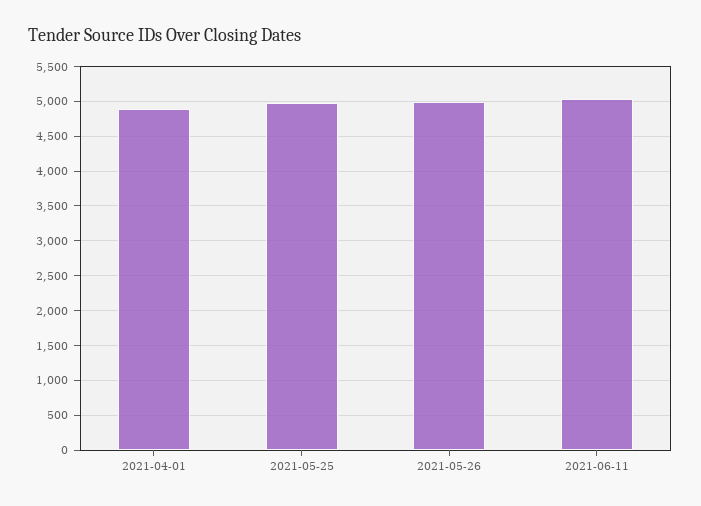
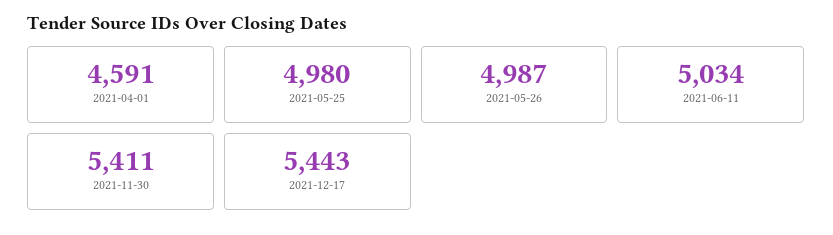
2021-04-01: 4900 -> 4591
2021-11-30: none -> 5411
2021-12-17: none -> 5443

